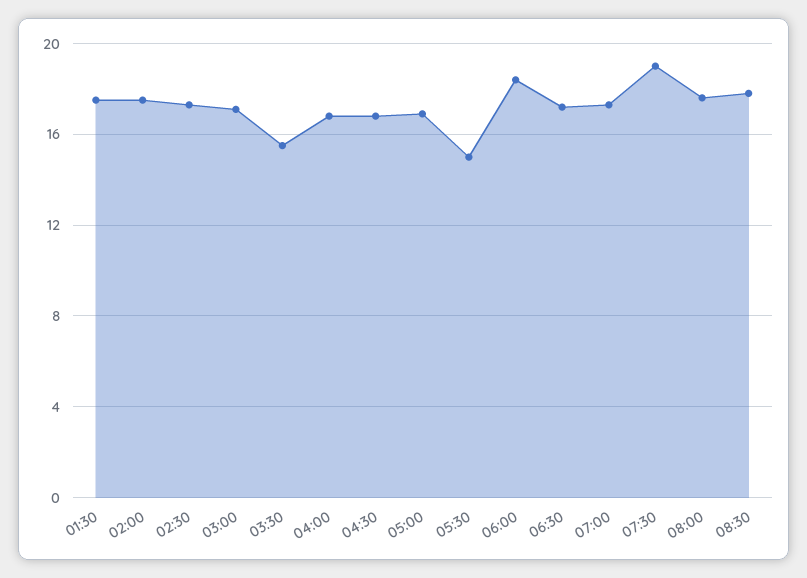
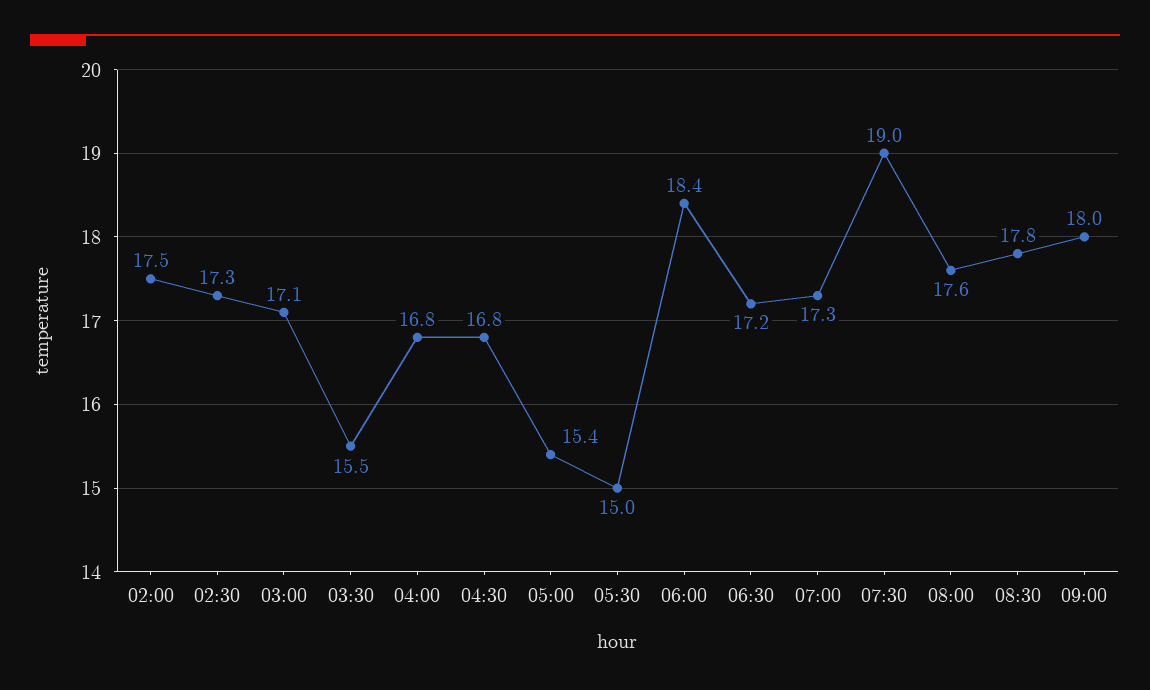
01:30: 17.5 -> none
05:00: 17 -> 15.4
09:00: none -> 18

